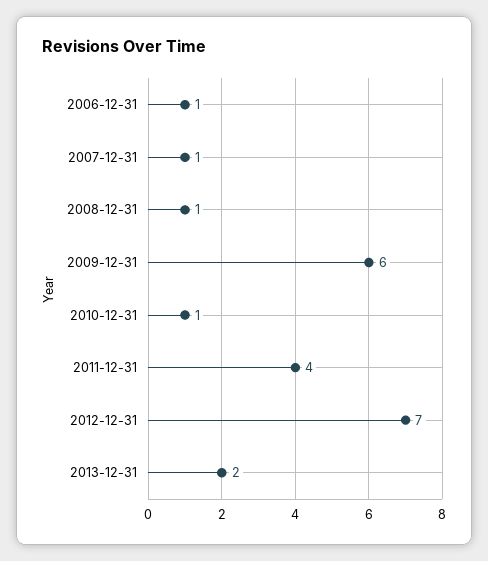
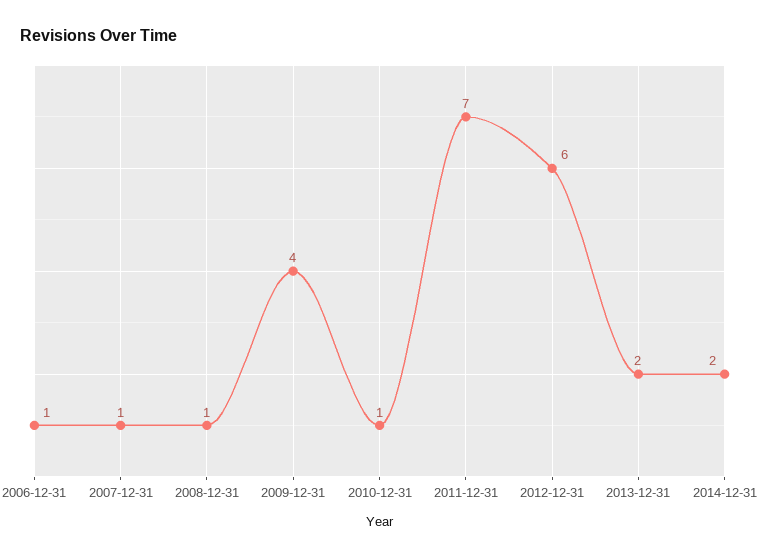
2009-12-31: 6 -> 4
2011-12-31: 4 -> 7
2012-12-31: 7 -> 6
2014-12-31: none -> 2

